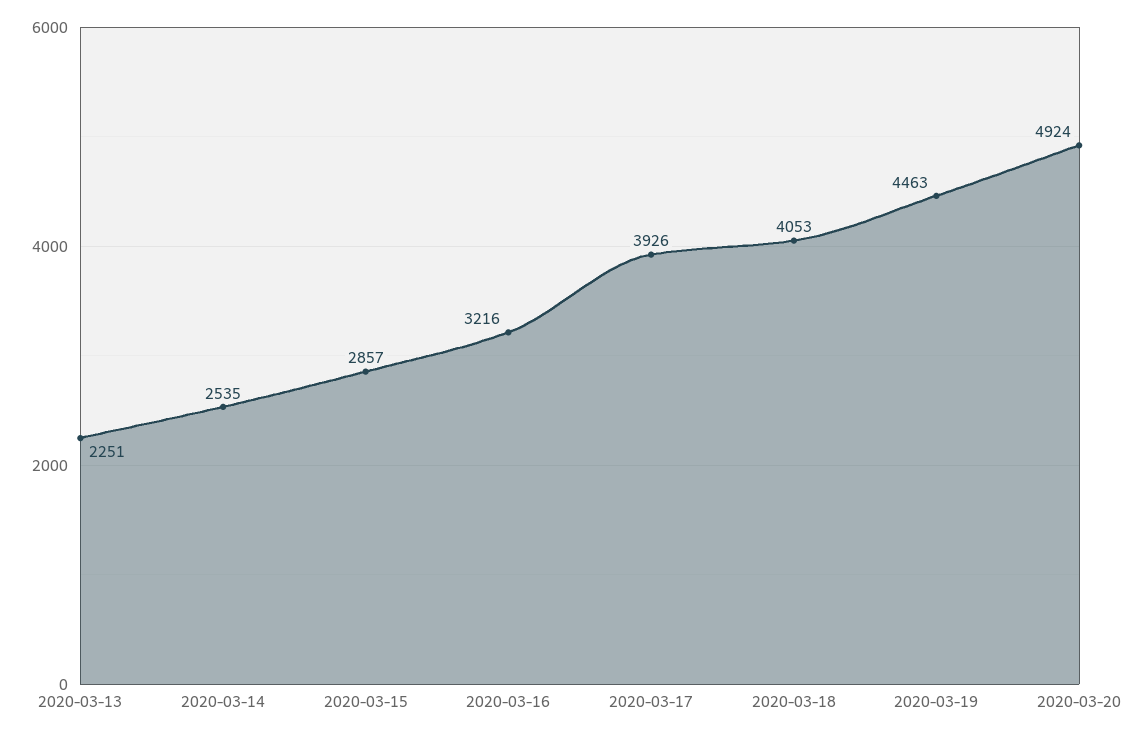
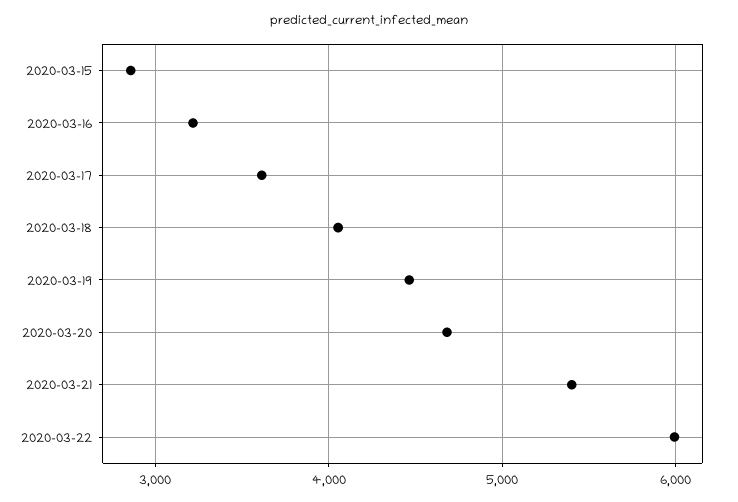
2020-03-13: 2251 -> none
2020-03-14: 2535 -> none
2020-03-17: 3926 -> 3600
2020-03-20: 4924 -> 4700
2020-03-21: none -> 5400
2020-03-22: none -> 6000

